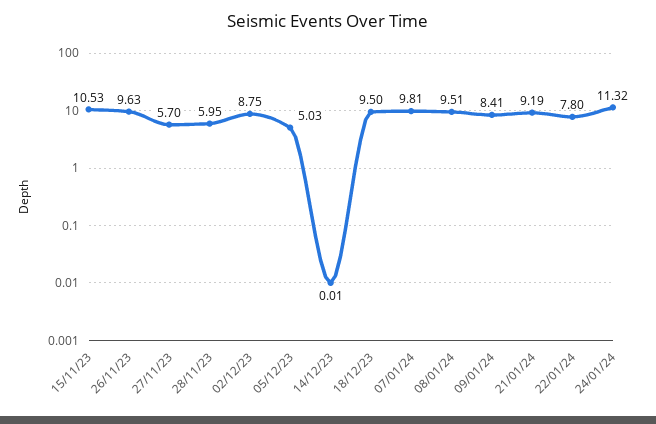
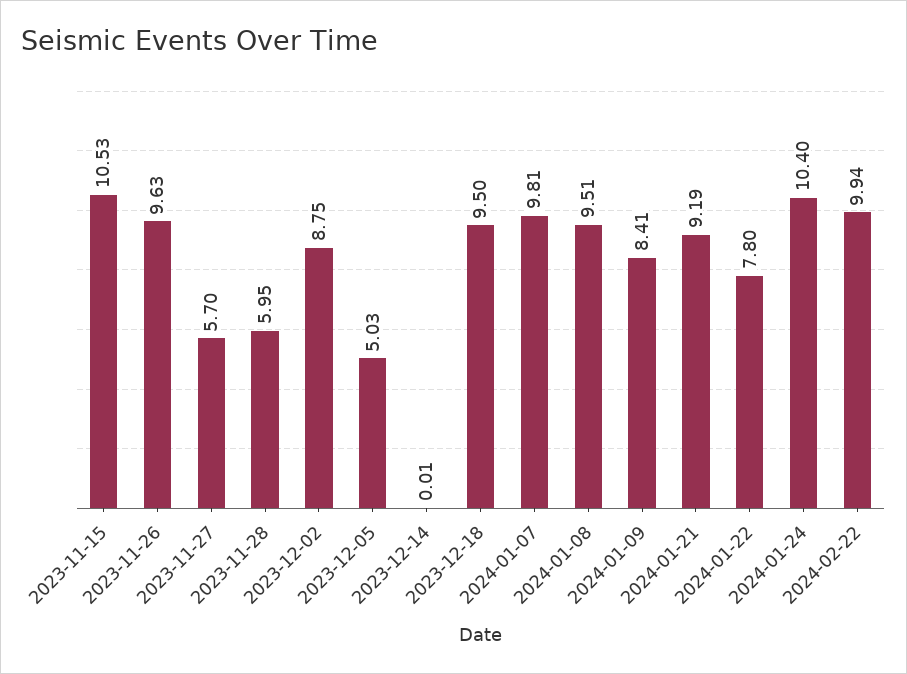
24/01/24: 11.32 -> 10.4
2024-02-22: none -> 9.94

